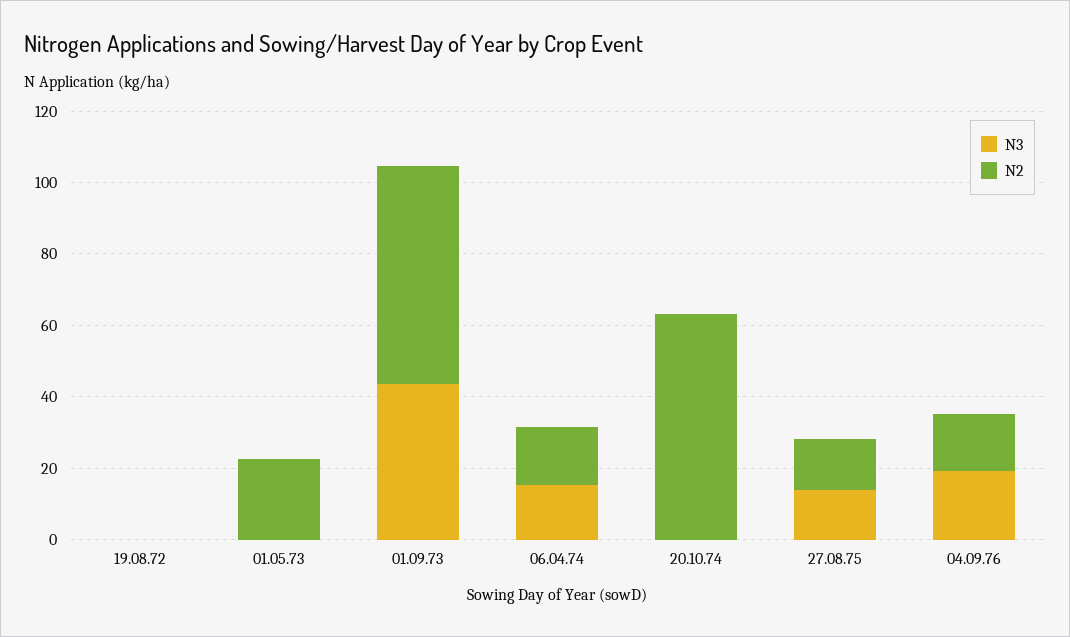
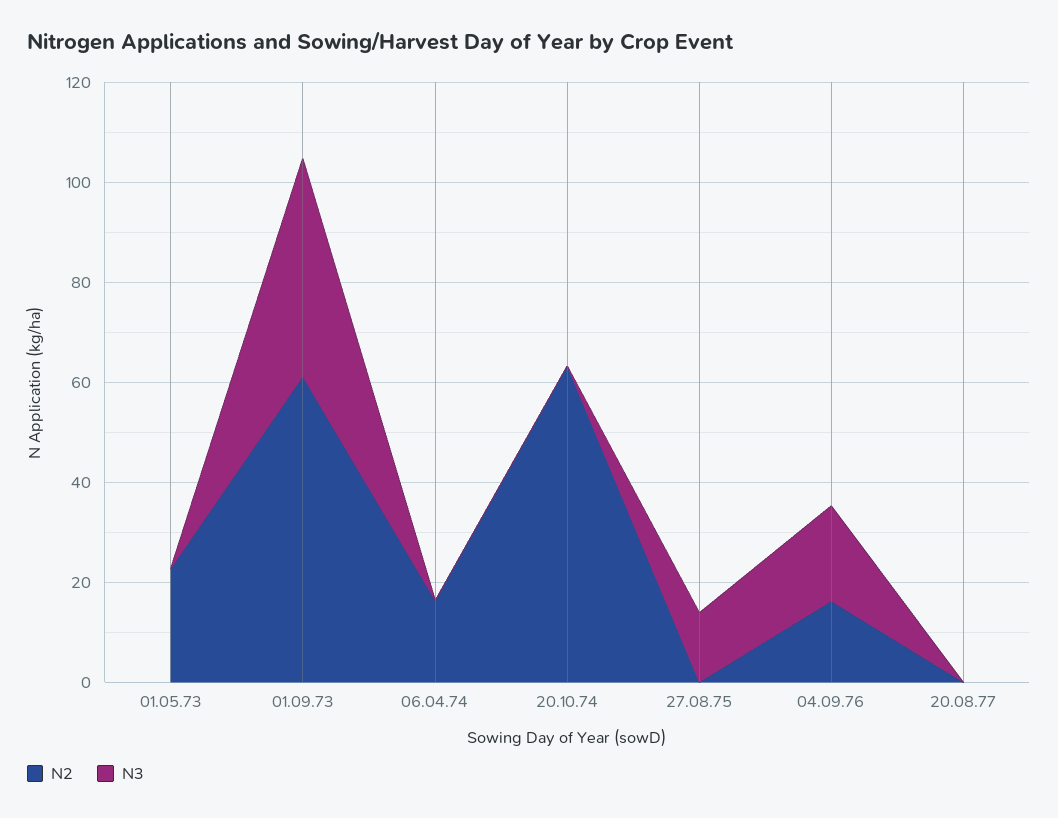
N3, 19.08.72: 0 -> none
N2, 19.08.72: 0 -> none
N3, 06.04.74: 15 -> 0
N2, 27.08.75: 15 -> 0
N2, 20.08.77: none -> 0
N3, 20.08.77: none -> 0

